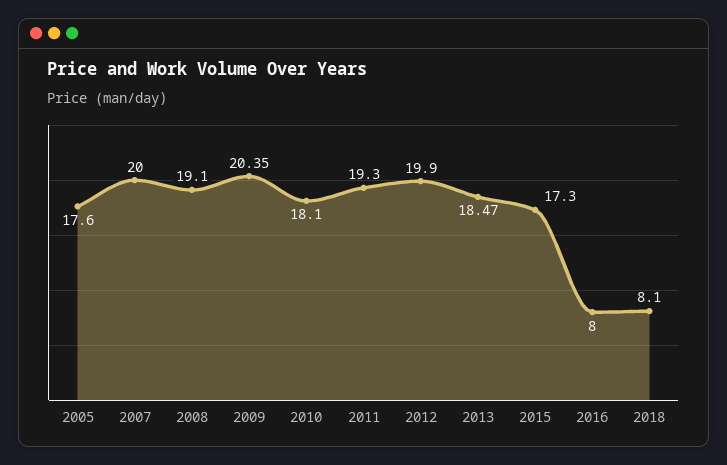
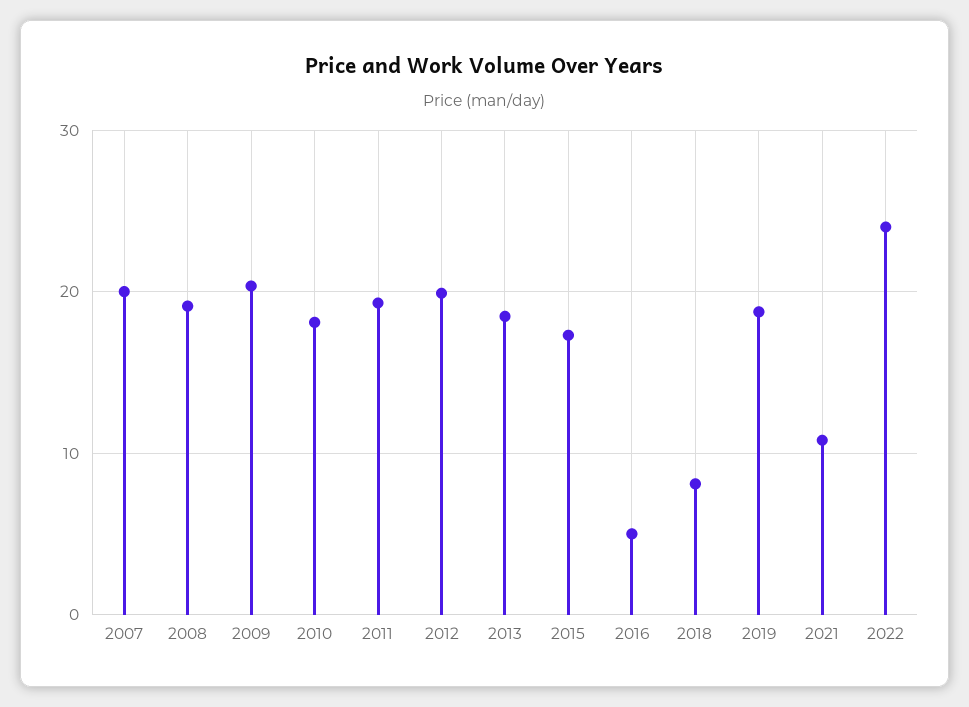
2005: 17.6 -> none
2016: 8 -> 5
2019: none -> 19
2021: none -> 11
2022: none -> 24

